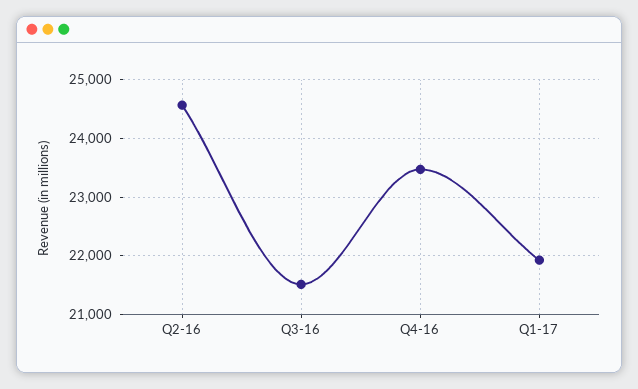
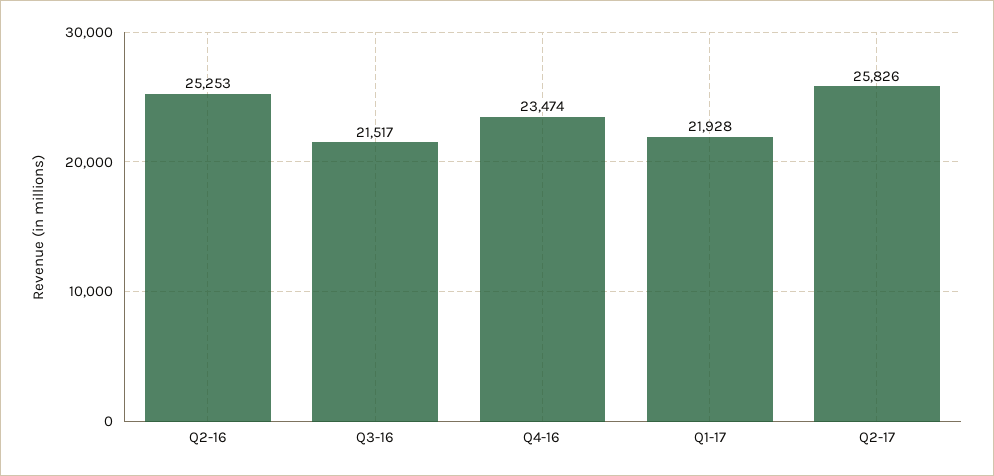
Q2-16: 24600 -> 25253
Q2-17: none -> 25826

